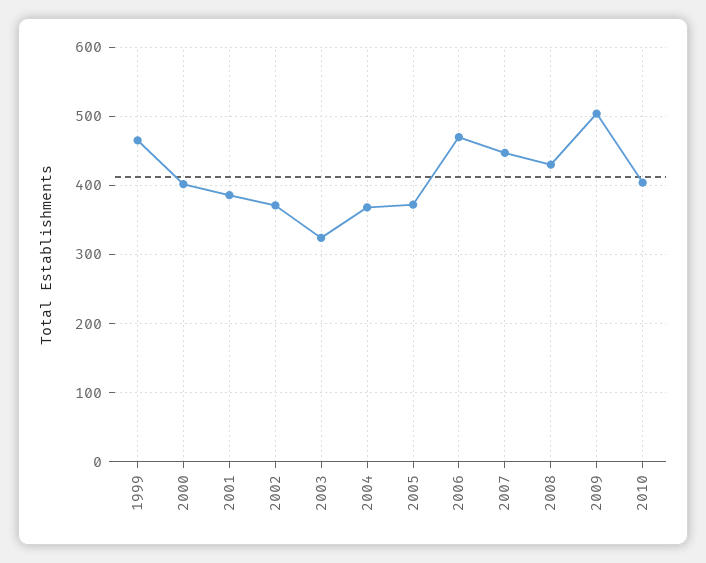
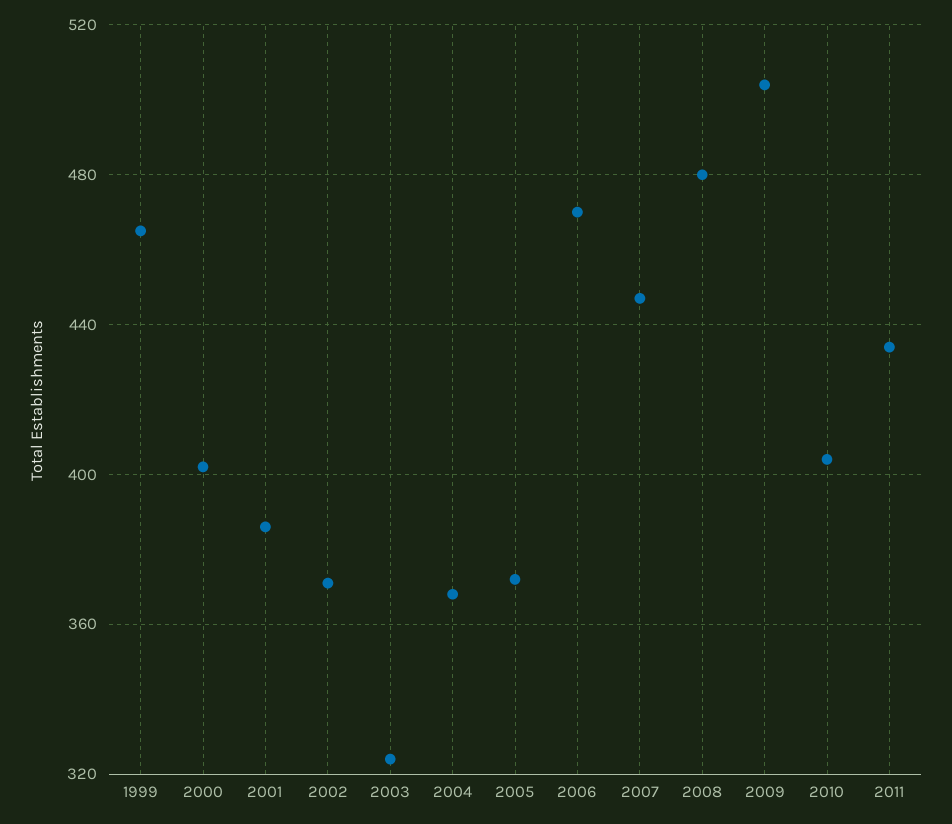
2008: 430 -> 480
2011: none -> 435

